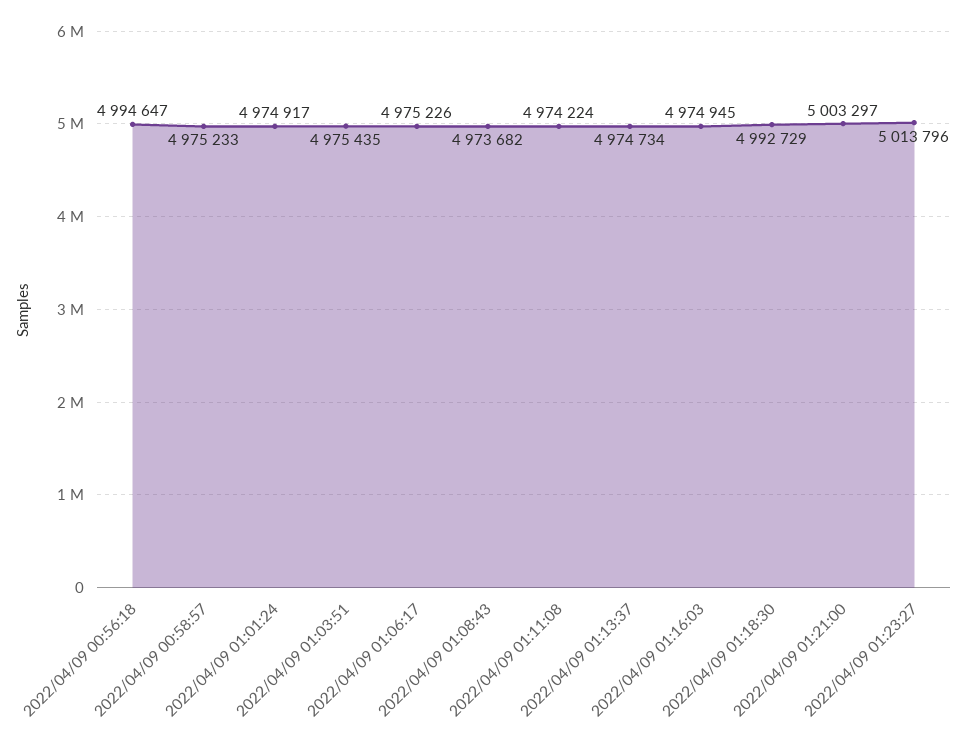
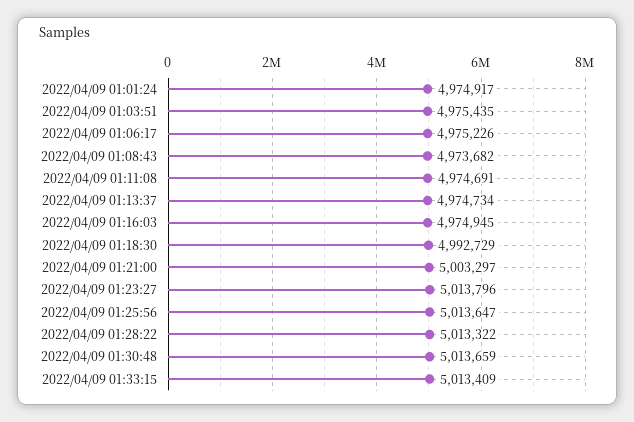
2022/04/09 00:56:18: 4994647 -> none
2022/04/09 00:58:57: 4975233 -> none
2022/04/09 01:11:08: 4974224 -> 4974691
2022/04/09 01:25:56: none -> 5013647
2022/04/09 01:28:22: none -> 5013322
2022/04/09 01:30:48: none -> 5013659
2022/04/09 01:33:15: none -> 5013409

